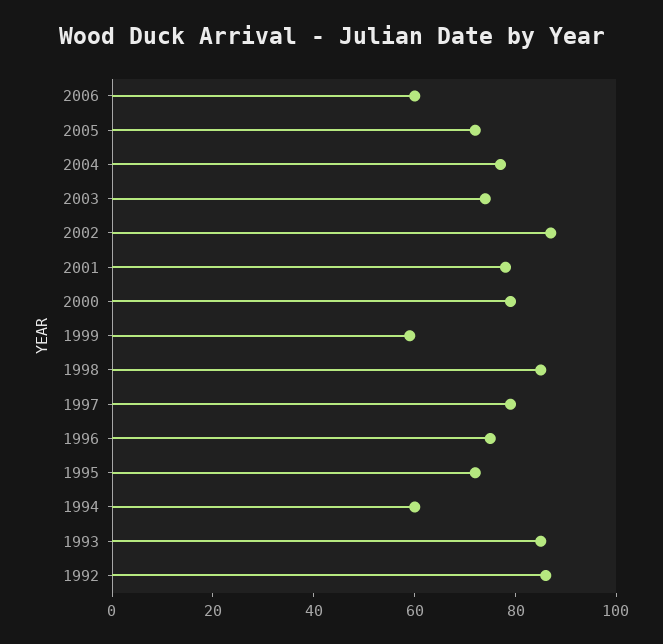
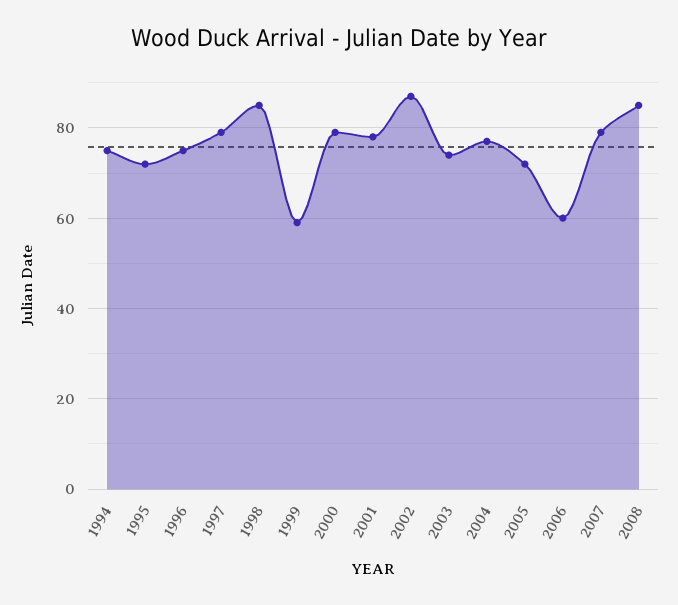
1994: 60 -> 75
1993: 85 -> none
1992: 85 -> none
2007: none -> 80
2008: none -> 85

